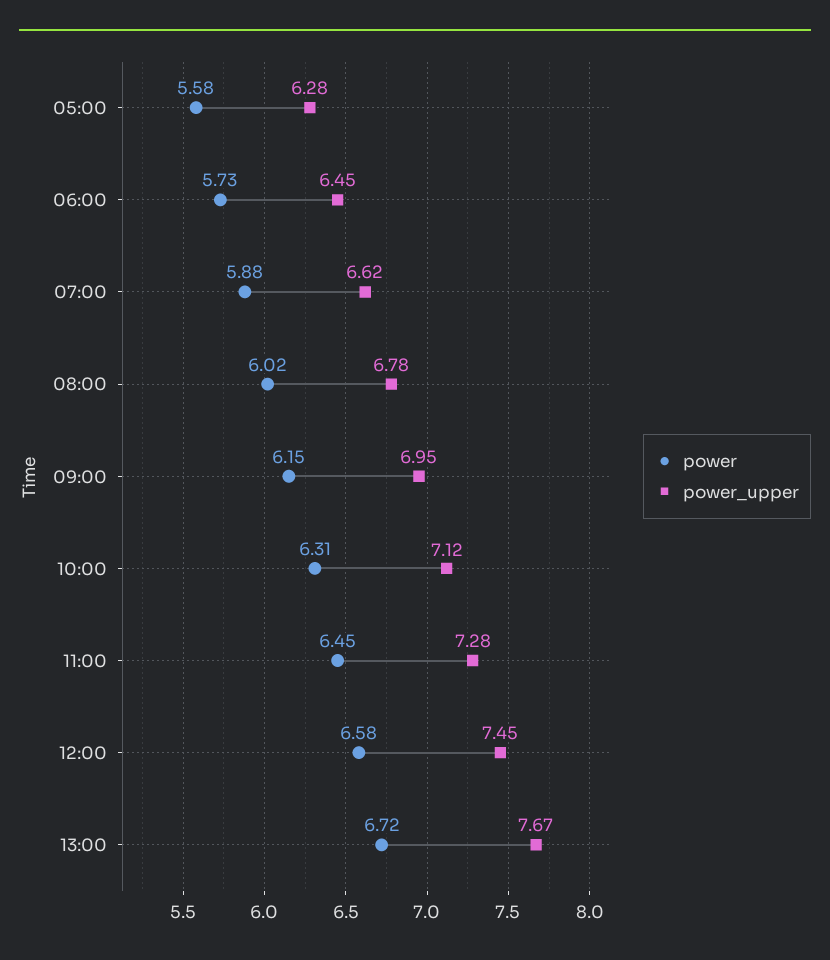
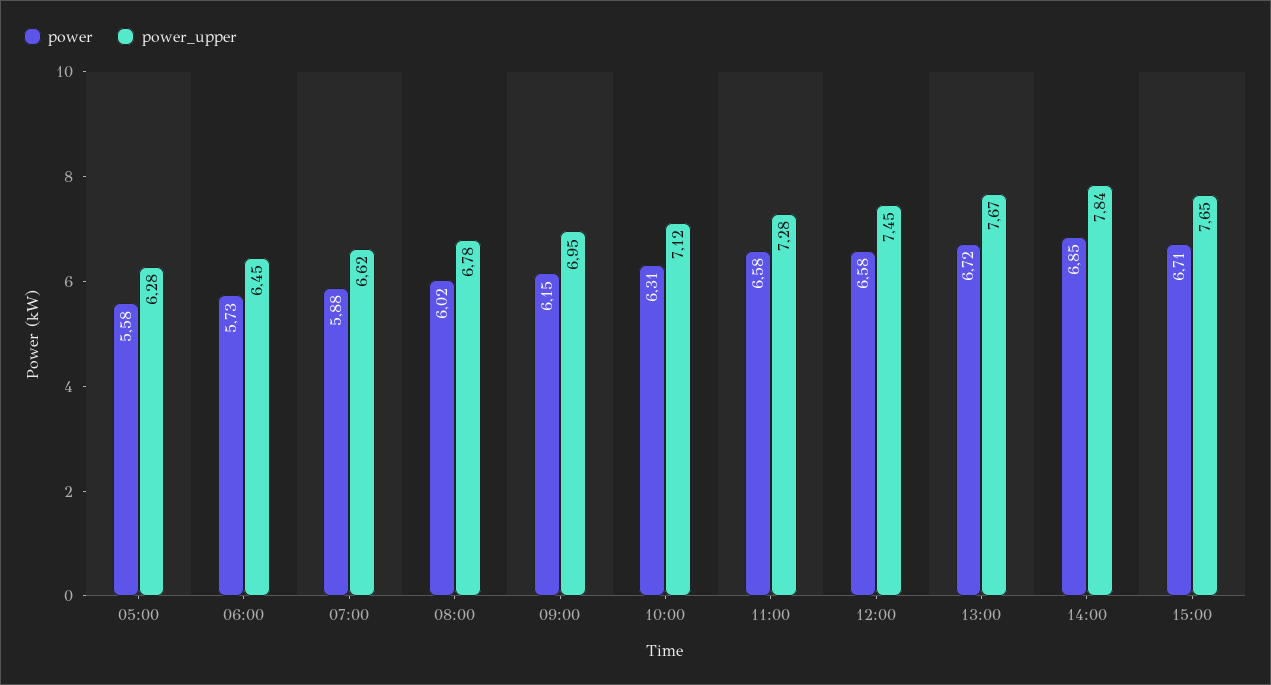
power, 11:00: 6.45 -> 6.58
power, 14:00: none -> 6.85
power_upper, 14:00: none -> 7.84
power, 15:00: none -> 6.71
power_upper, 15:00: none -> 7.65

